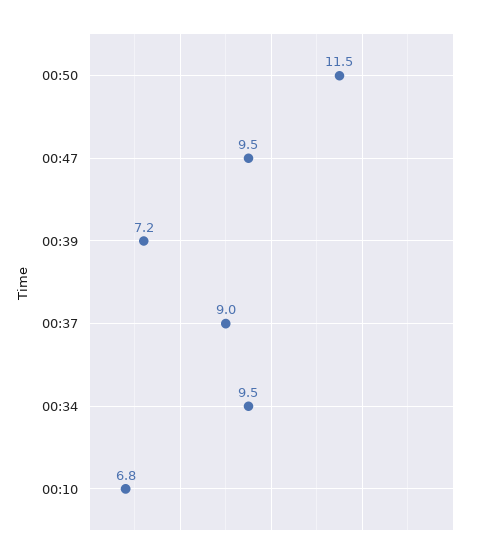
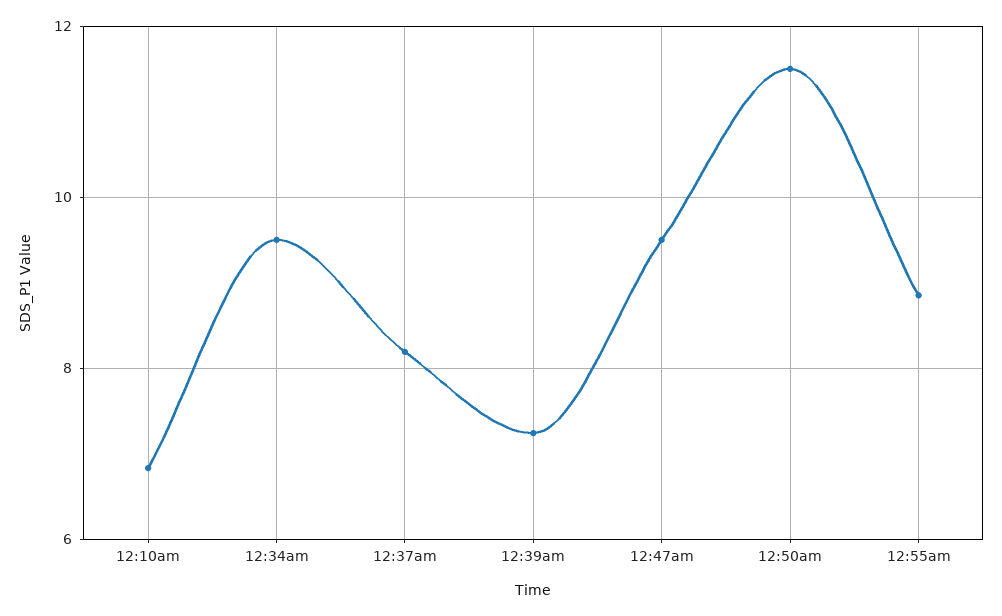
00:37: 9 -> 8.2
12:55am: none -> 8.8

